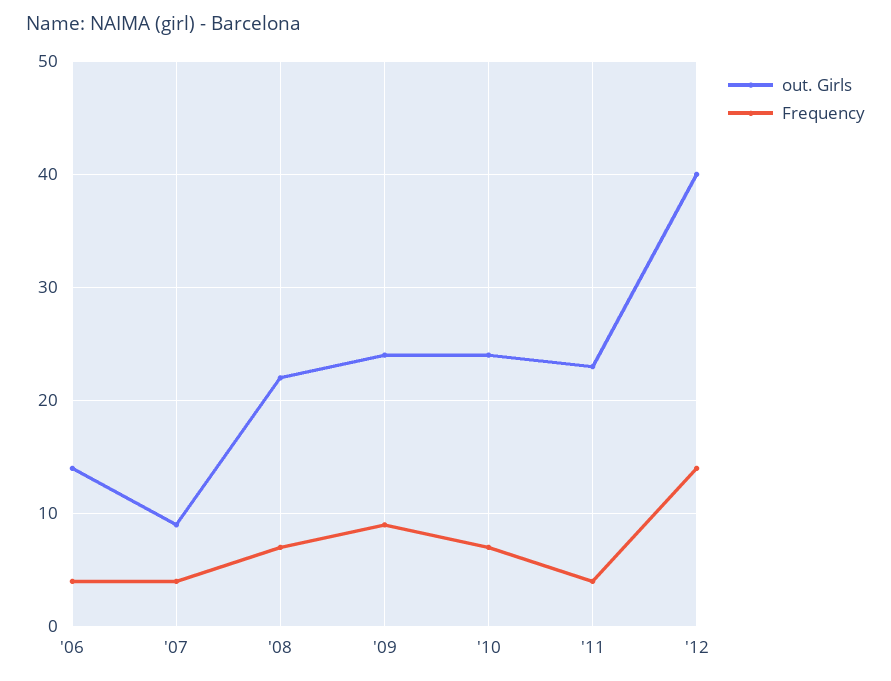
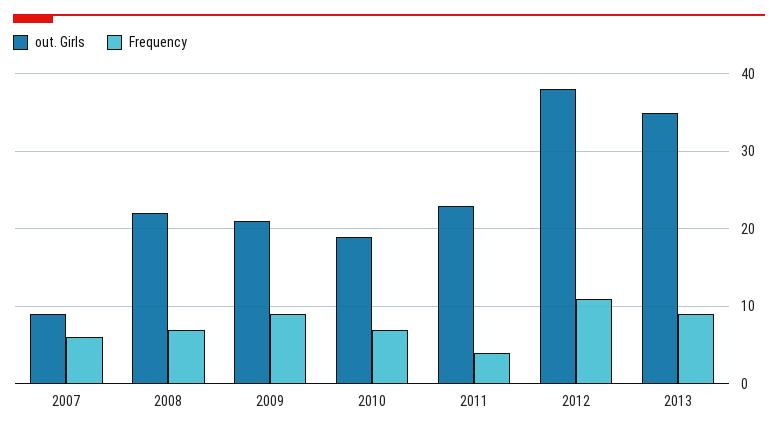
out. Girls, '06: 14 -> none
Frequency, '06: 4 -> none
Frequency, '07: 4 -> 6
out. Girls, '09: 24 -> 21
out. Girls, '10: 24 -> 19
out. Girls, '12: 40 -> 38
Frequency, '12: 14 -> 11
out. Girls, 2013: none -> 35
Frequency, 2013: none -> 9

